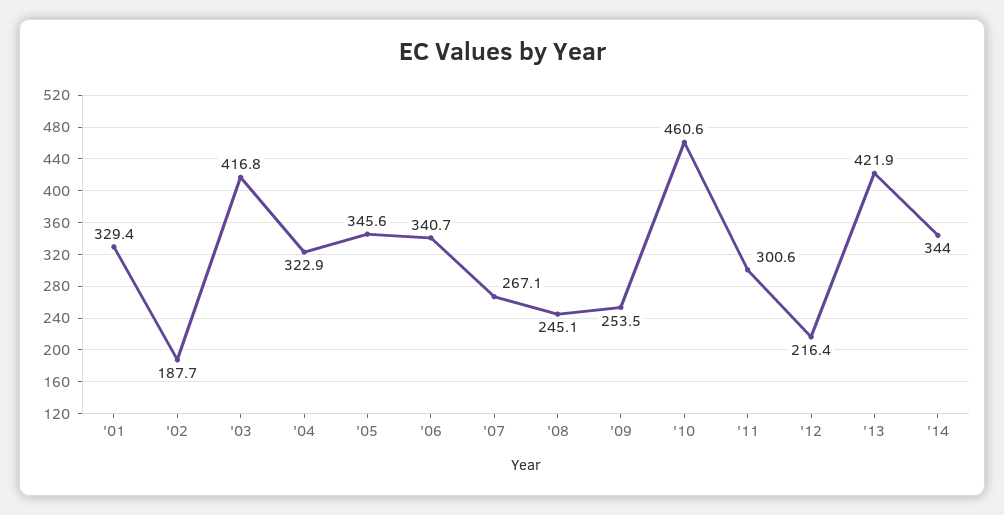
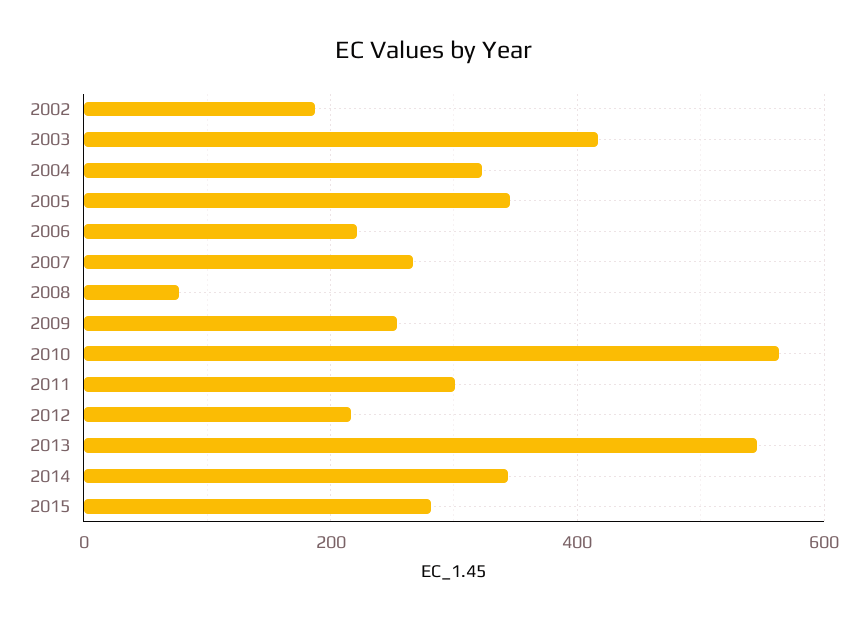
'01: 329.4 -> none
'06: 340.7 -> 220
'08: 245.1 -> 80
'10: 460.6 -> 560
'13: 421.9 -> 540
2015: none -> 280

